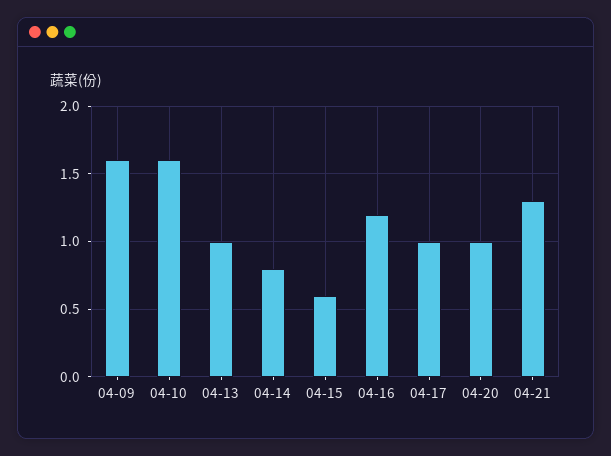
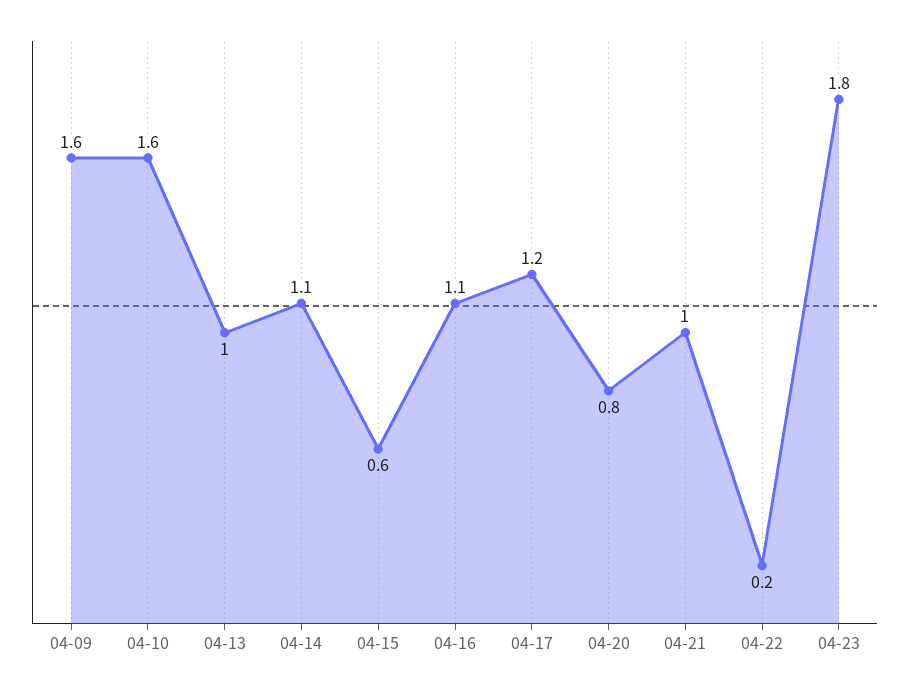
04-14: 0.8 -> 1.1
04-16: 1.2 -> 1.1
04-17: 1 -> 1.2
04-20: 1 -> 0.8
04-21: 1.3 -> 1
04-22: none -> 0.2
04-23: none -> 1.8

